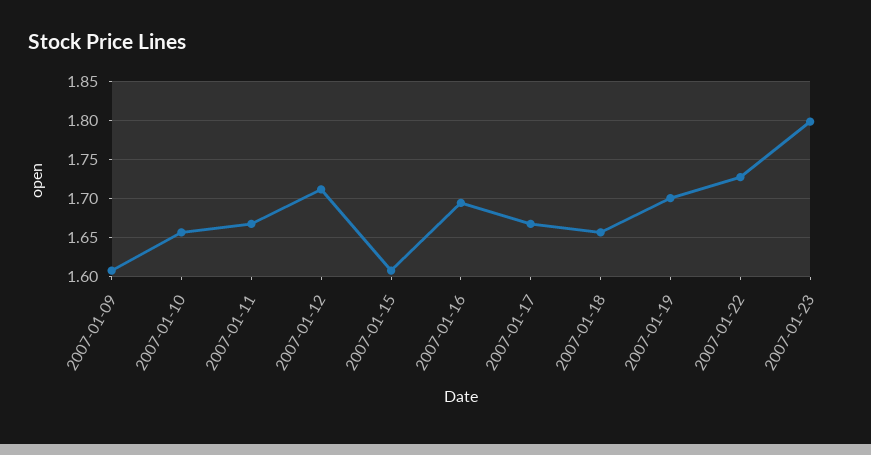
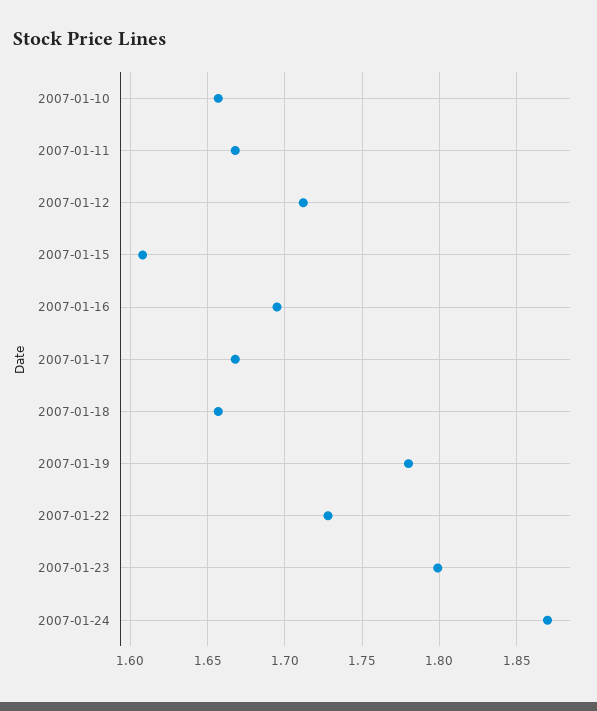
2007-01-09: 1.61 -> none
2007-01-19: 1.7 -> 1.78
2007-01-24: none -> 1.87

